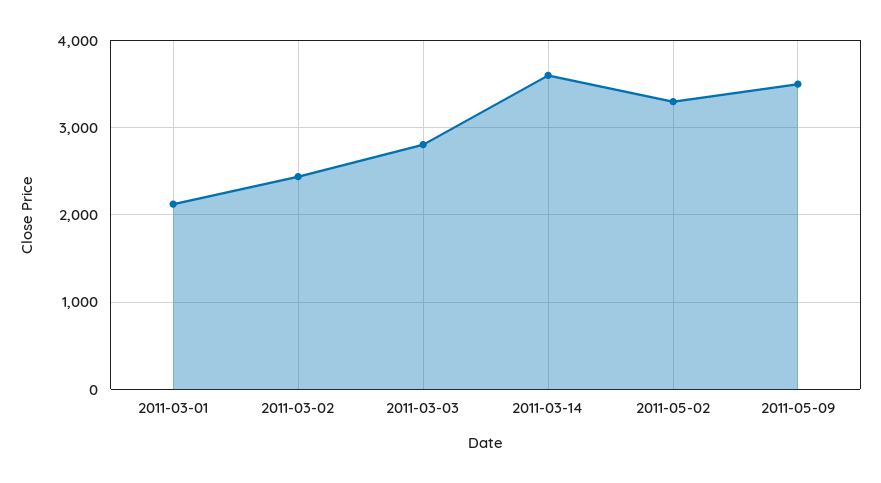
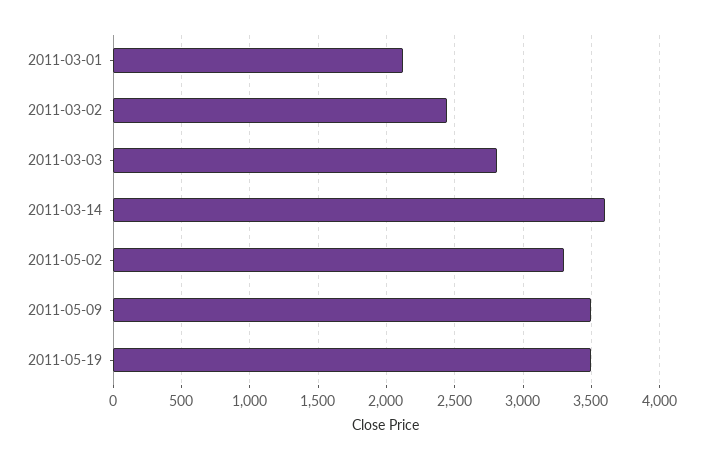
2011-05-19: none -> 3500

